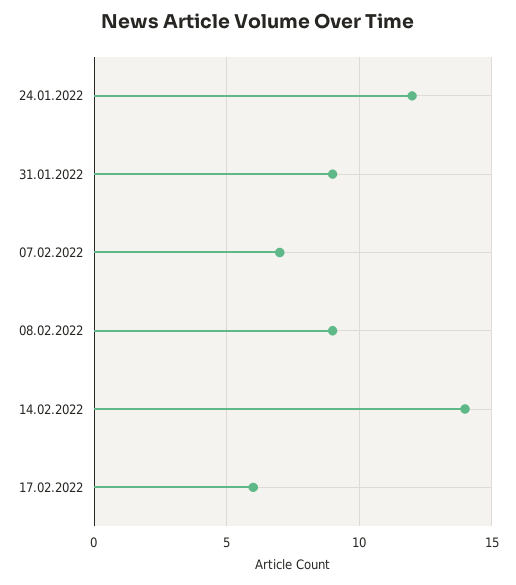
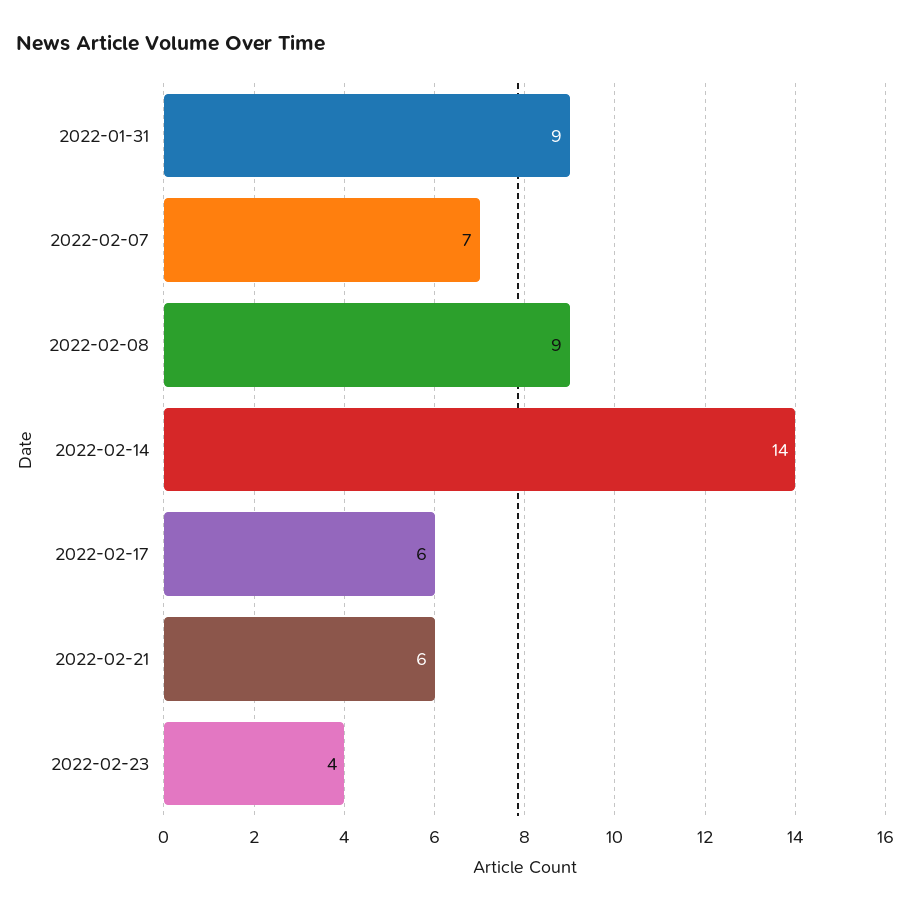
24.01.2022: 12 -> none
2022-02-21: none -> 6
2022-02-23: none -> 4

